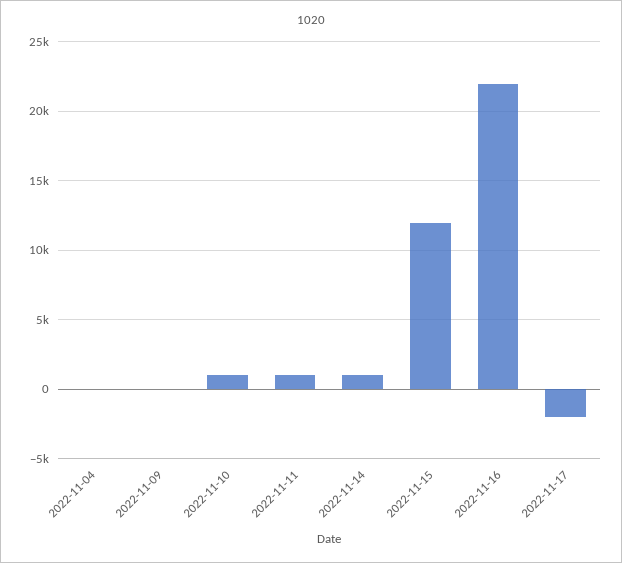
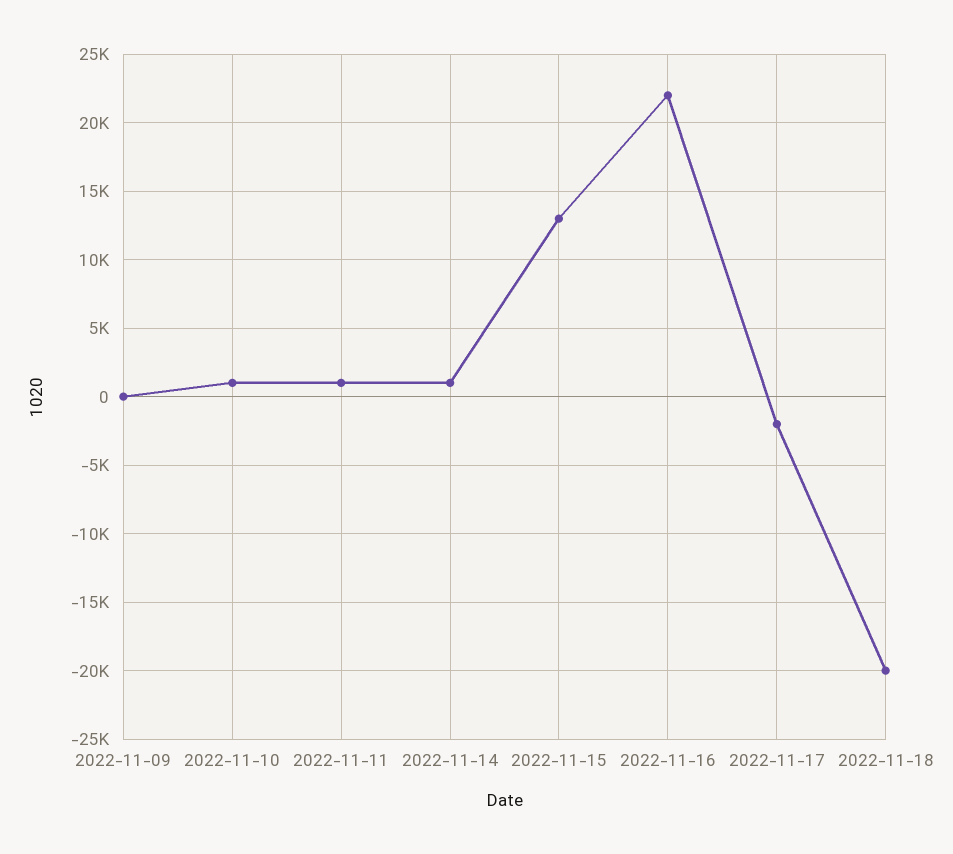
2022-11-04: 0 -> none
2022-11-15: 12000 -> 13000
2022-11-18: none -> -20000

